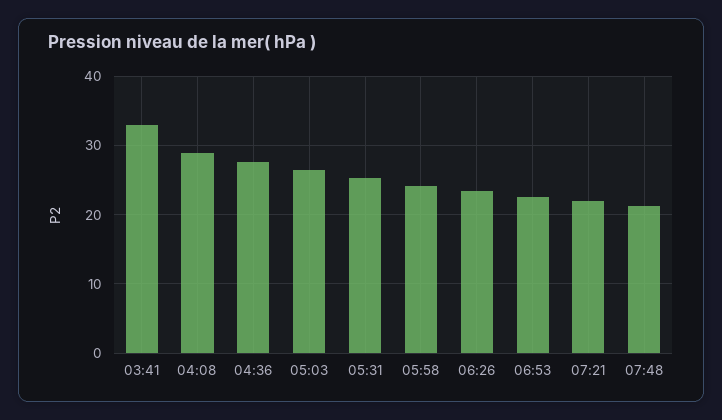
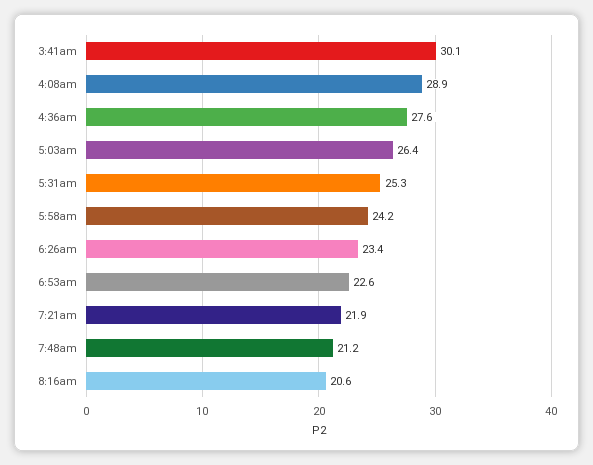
03:41: 33 -> 30.1
8:16am: none -> 20.6

